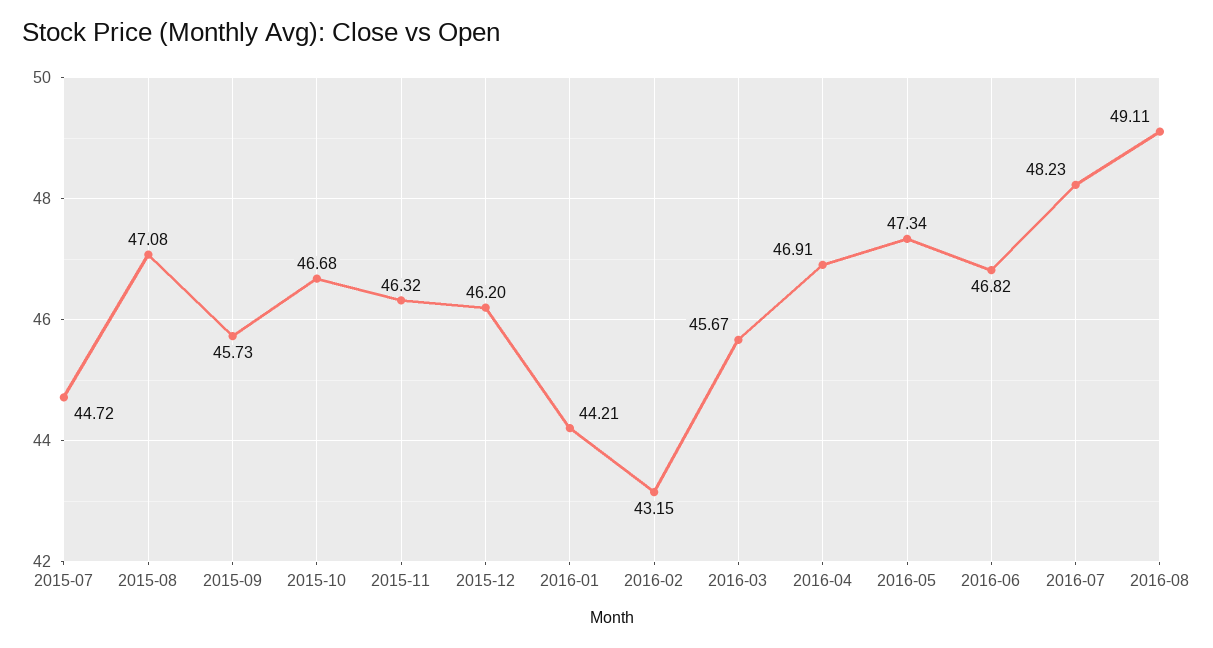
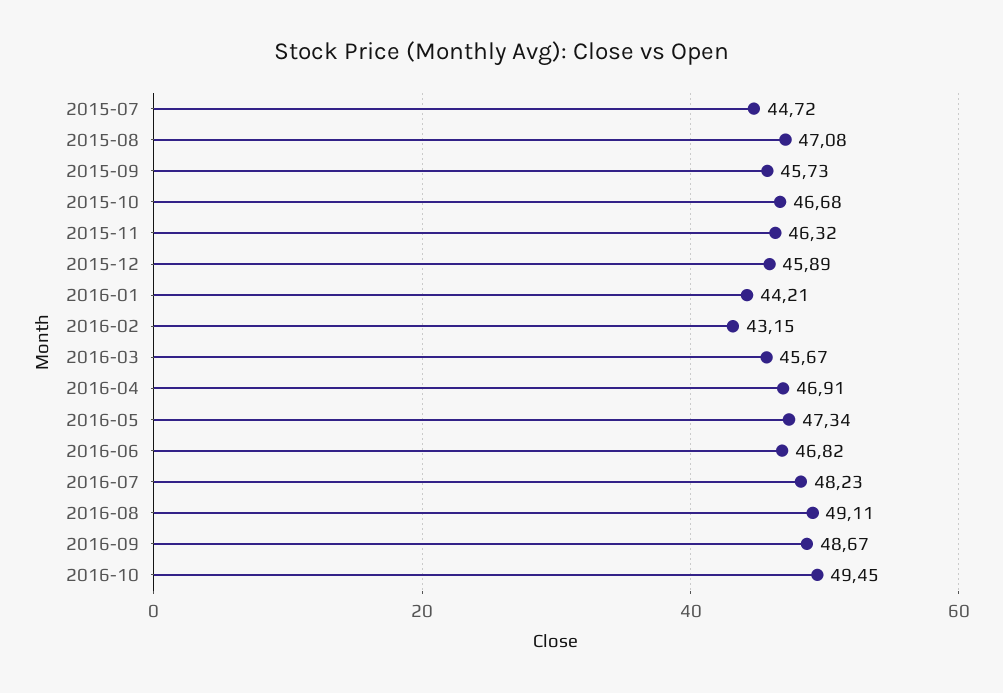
2015-12: 46.2 -> 45.89
2016-09: none -> 48.67
2016-10: none -> 49.45

